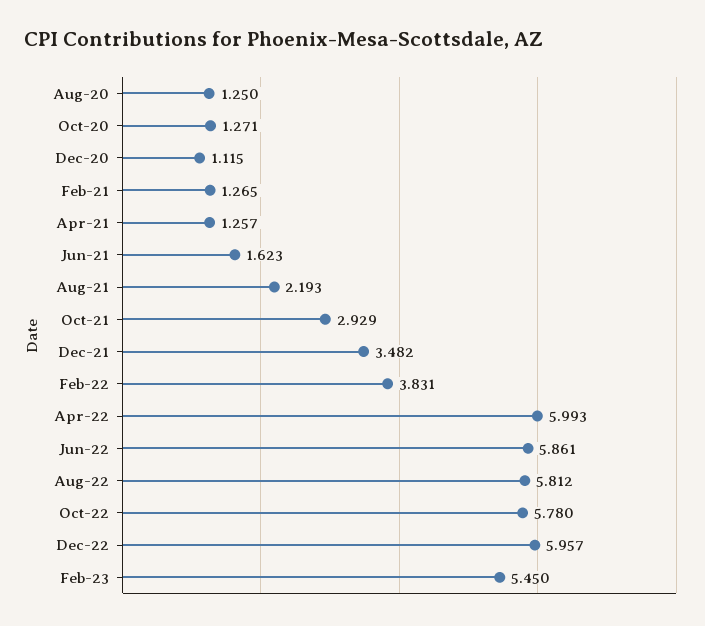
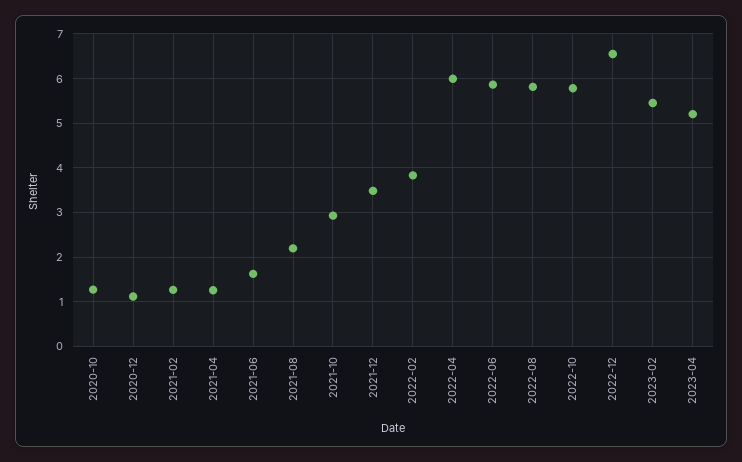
Aug-20: 1.25 -> none
Dec-22: 5.957 -> 6.6
2023-04: none -> 5.2

